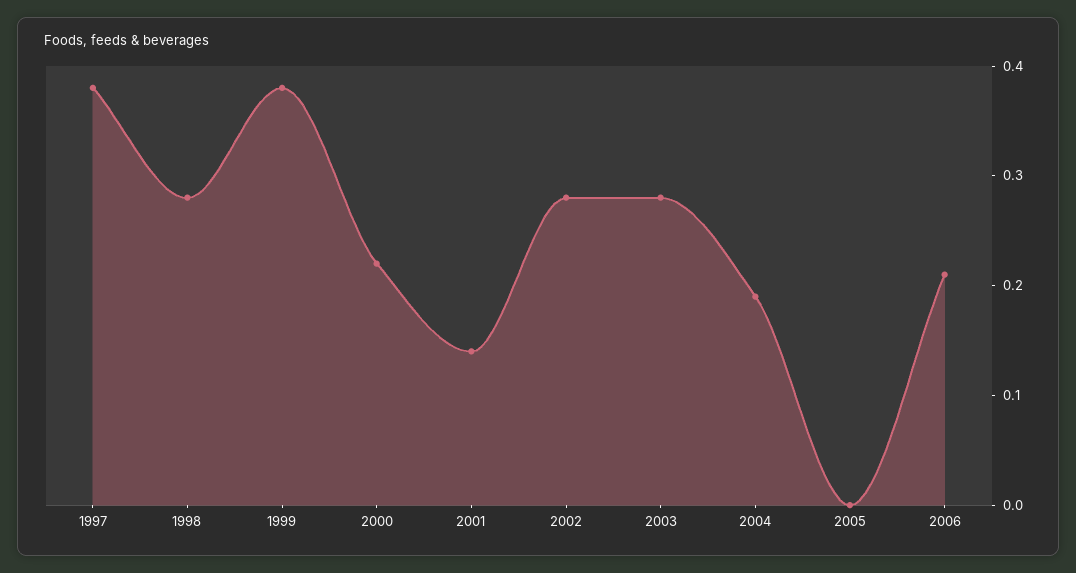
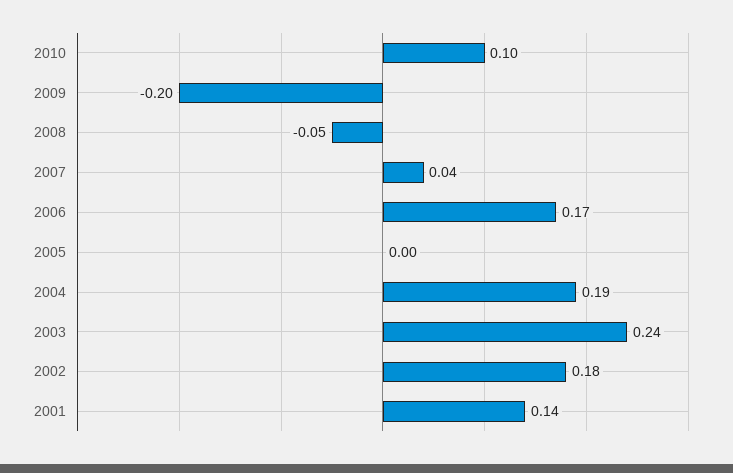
1997: 0.38 -> none
1998: 0.28 -> none
1999: 0.38 -> none
2000: 0.22 -> none
2002: 0.28 -> 0.18
2003: 0.28 -> 0.24
2006: 0.21 -> 0.17
2010: none -> 0.1
2009: none -> -0.2
2008: none -> -0.05
2007: none -> 0.04

